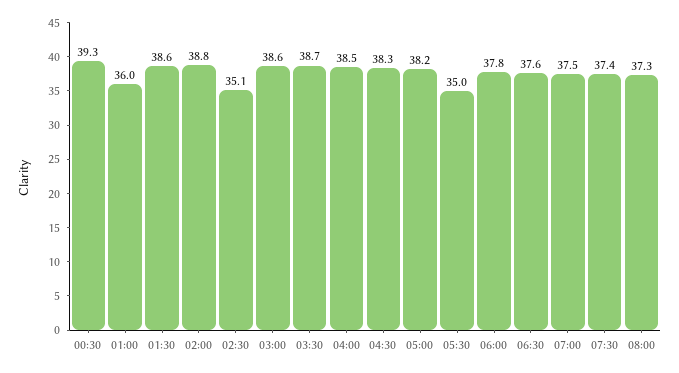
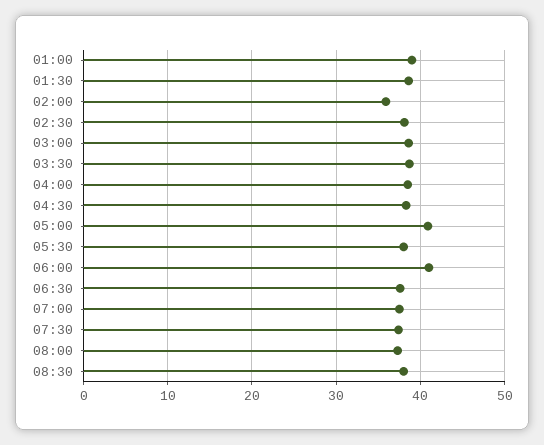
00:30: 39.3 -> none
01:00: 36 -> 39
02:00: 38.8 -> 36
02:30: 35.1 -> 38
05:00: 38.2 -> 41
05:30: 35 -> 38
06:00: 37.8 -> 41
08:30: none -> 38

